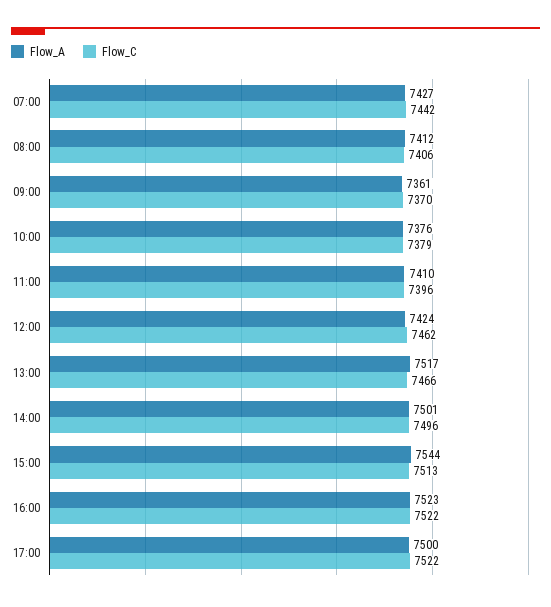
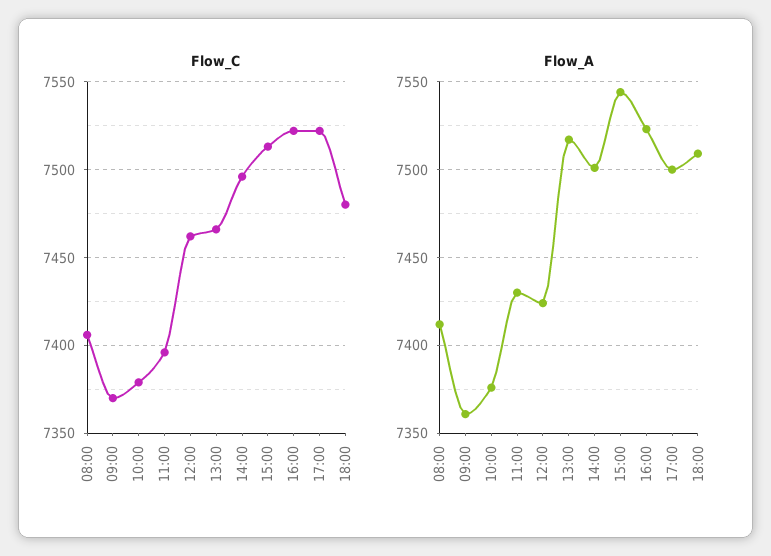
Flow_A, 07:00: 7427 -> none
Flow_C, 07:00: 7442 -> none
Flow_A, 11:00: 7410 -> 7430
Flow_C, 18:00: none -> 7480
Flow_A, 18:00: none -> 7510

